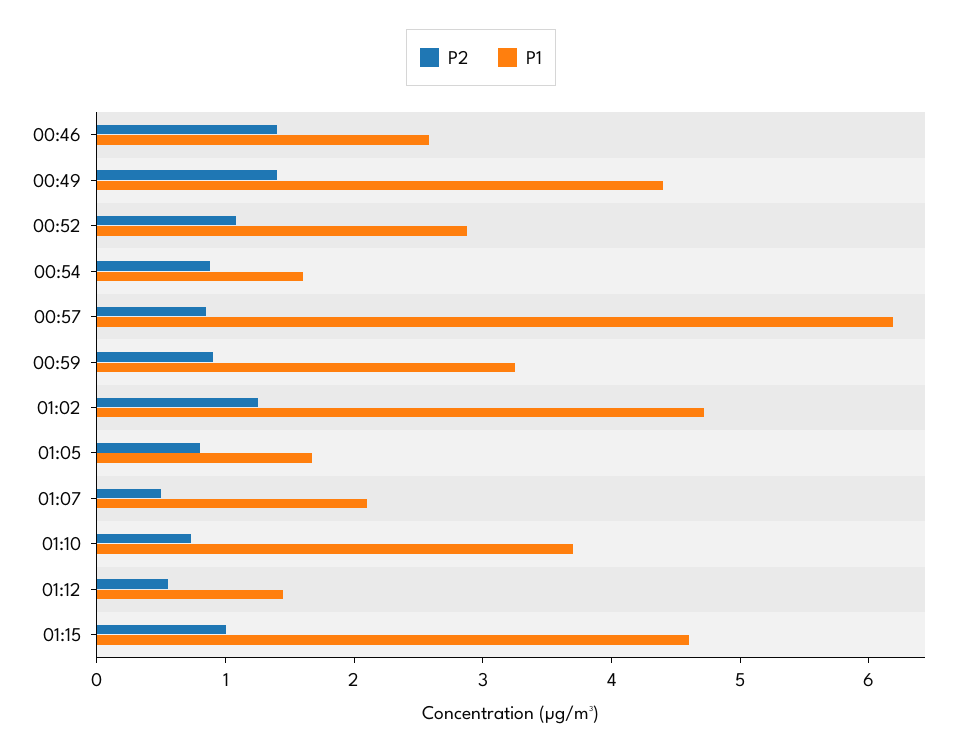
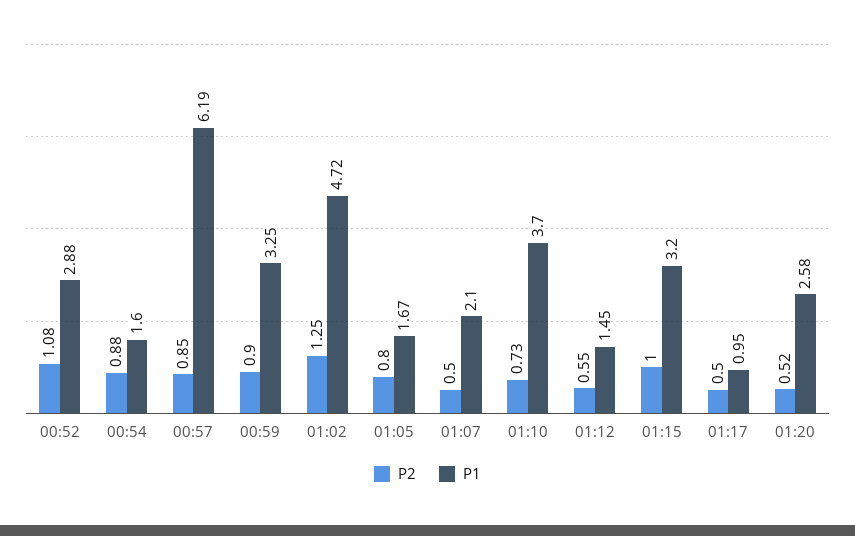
P2, 00:46: 1.4 -> none
P1, 00:46: 2.6 -> none
P2, 00:49: 1.4 -> none
P1, 00:49: 4.4 -> none
P1, 01:15: 4.6 -> 3.2
P2, 01:17: none -> 0.5
P1, 01:17: none -> 0.95
P2, 01:20: none -> 0.52
P1, 01:20: none -> 2.58

